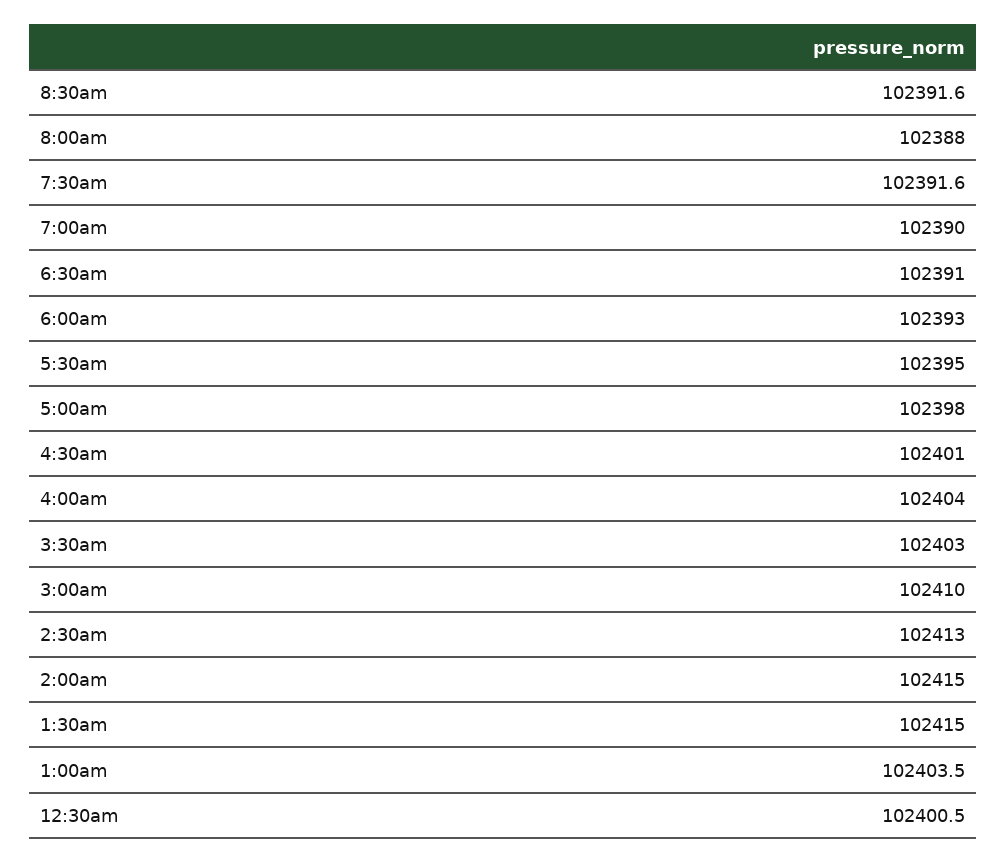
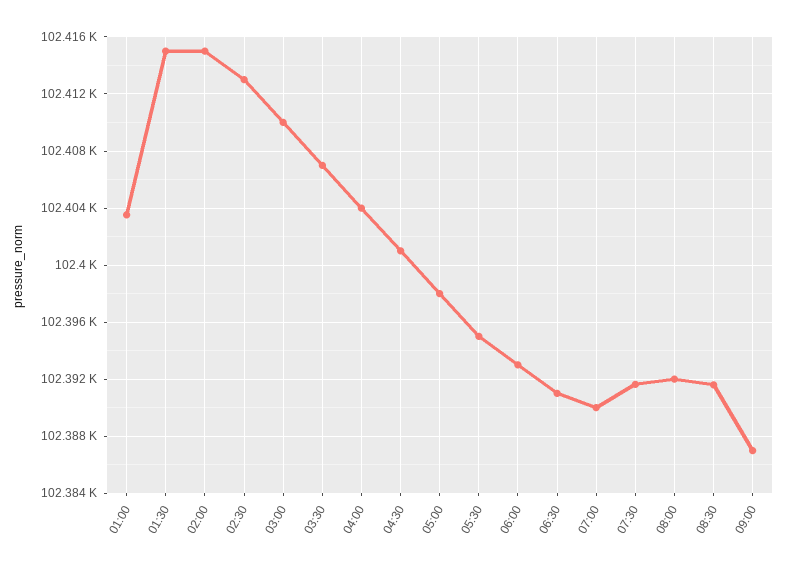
8:00am: 102388 -> 102392
3:30am: 102403 -> 102407
12:30am: 102400.5 -> none
09:00: none -> 102387

